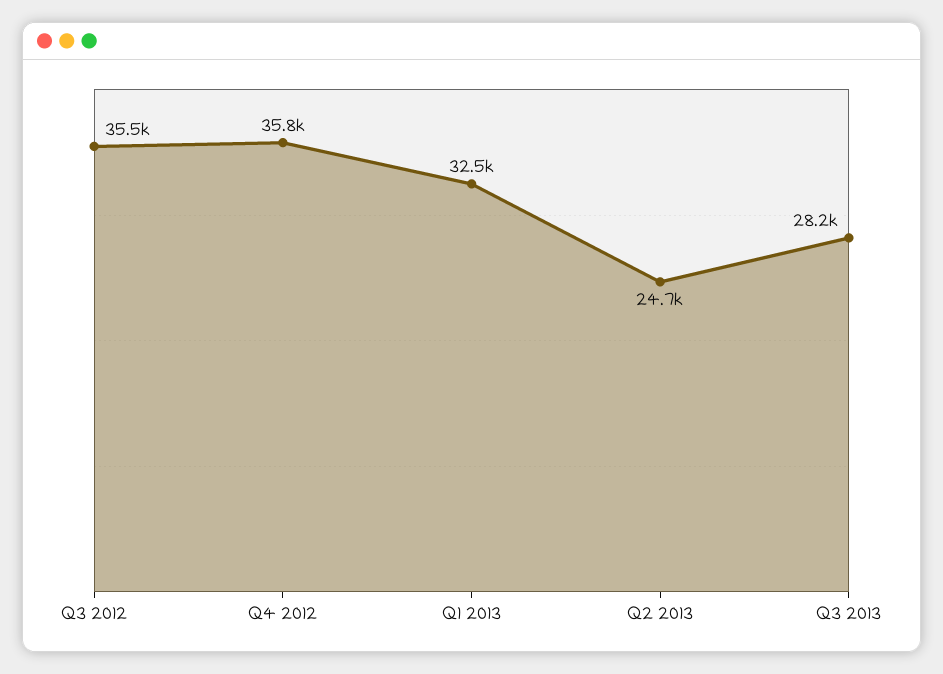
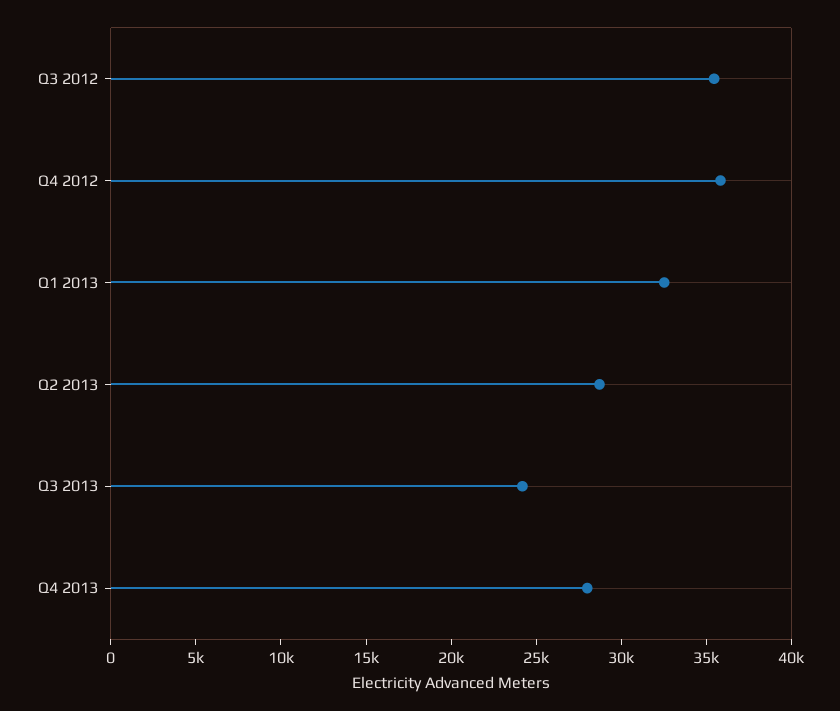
Q2 2013: 24700 -> 29000
Q3 2013: 28200 -> 24000
Q4 2013: none -> 28000

